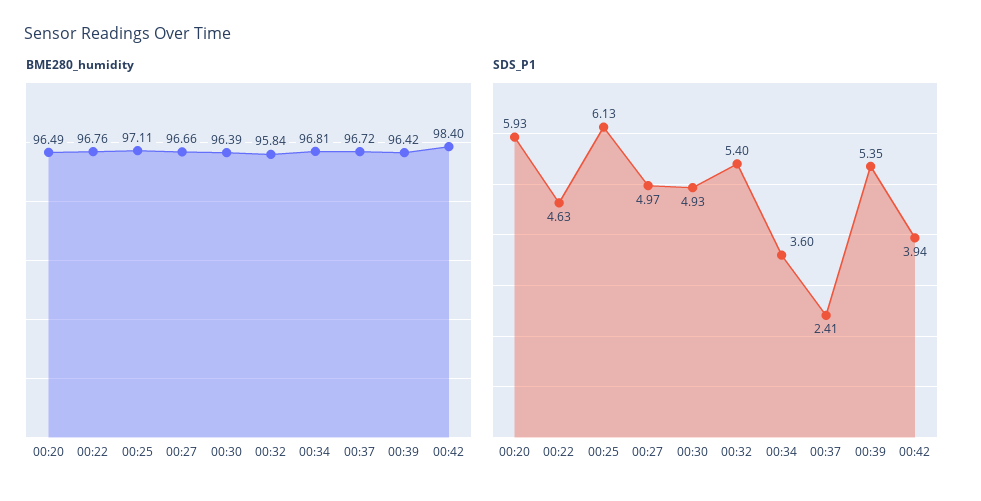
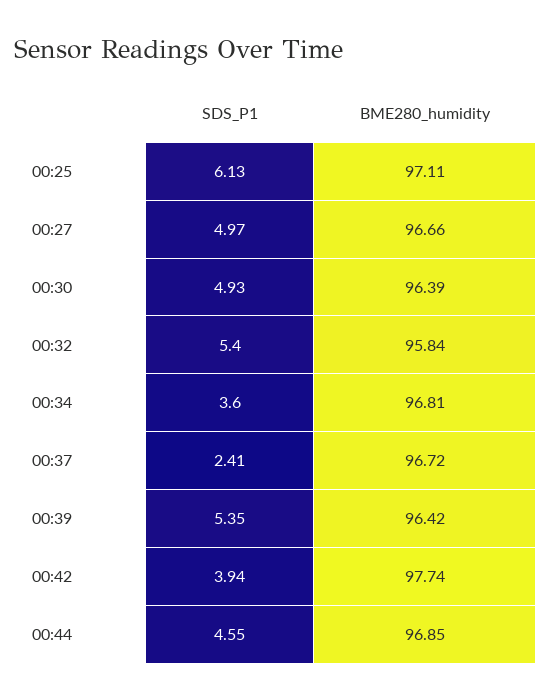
BME280_humidity, 00:20: 96.49 -> none
BME280_humidity, 00:22: 96.76 -> none
BME280_humidity, 00:42: 98.4 -> 97.74
SDS_P1, 00:20: 5.93 -> none
SDS_P1, 00:22: 4.63 -> none
SDS_P1, 00:44: none -> 4.55
BME280_humidity, 00:44: none -> 96.85

